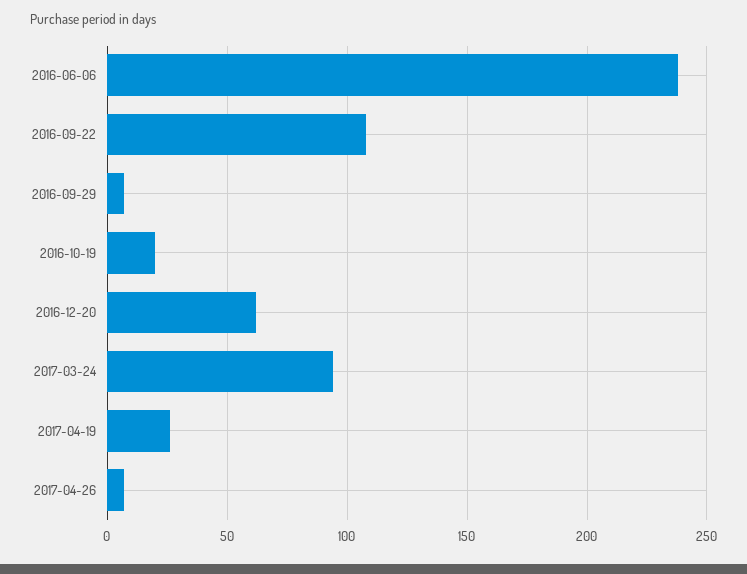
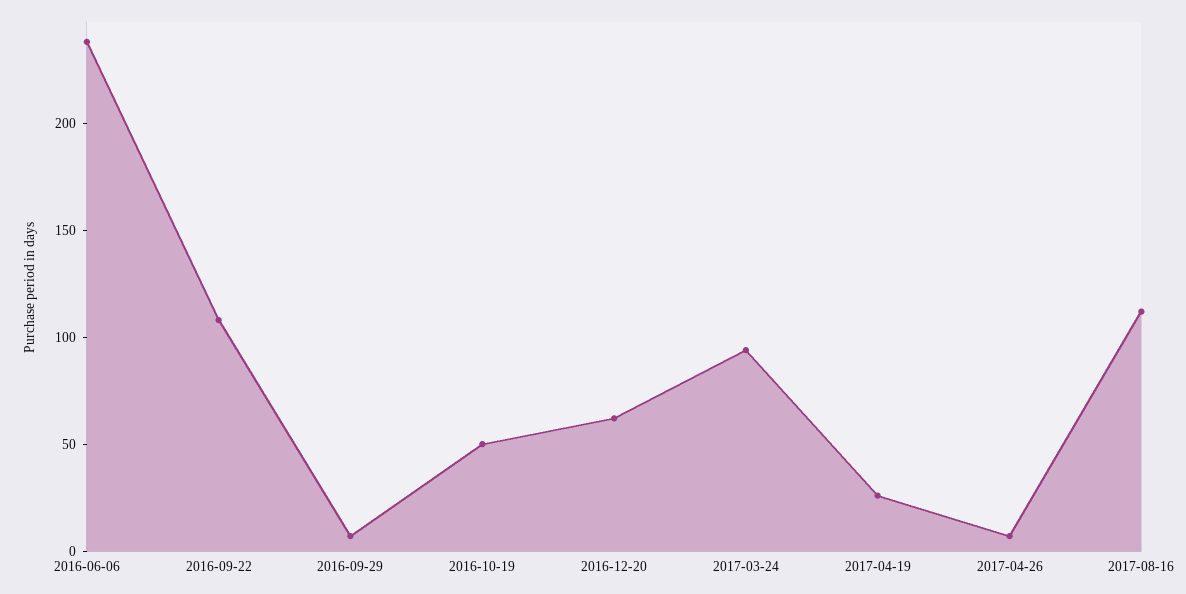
2016-10-19: 20 -> 50
2017-08-16: none -> 110

